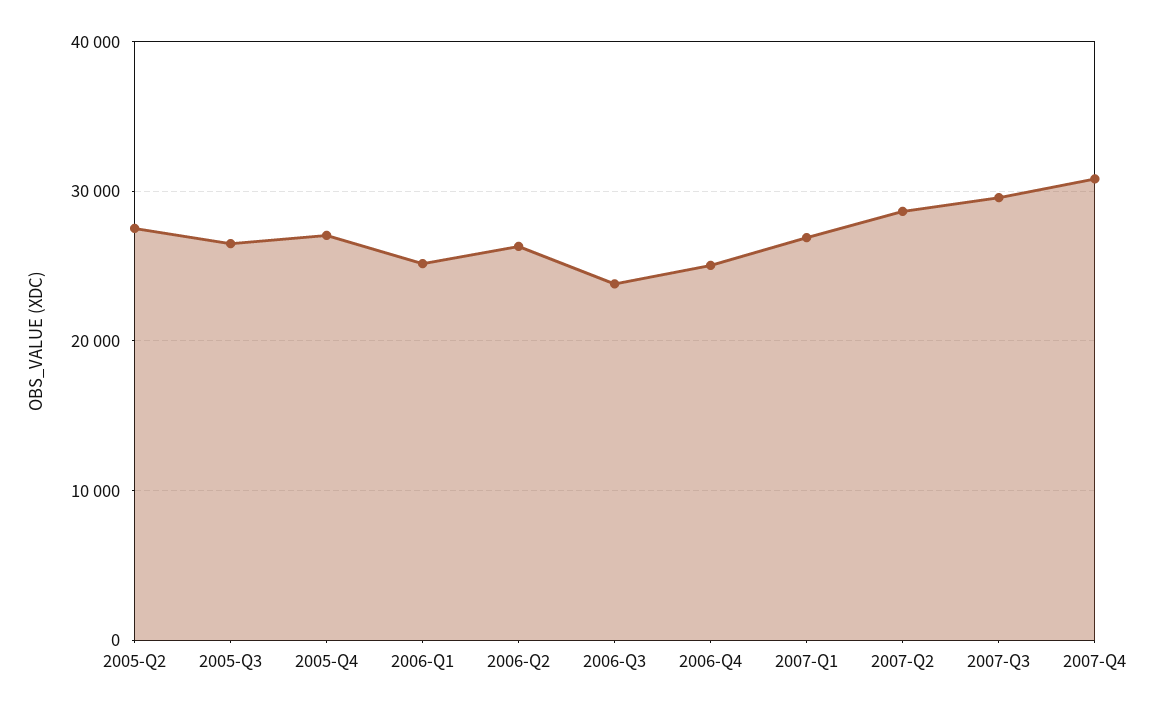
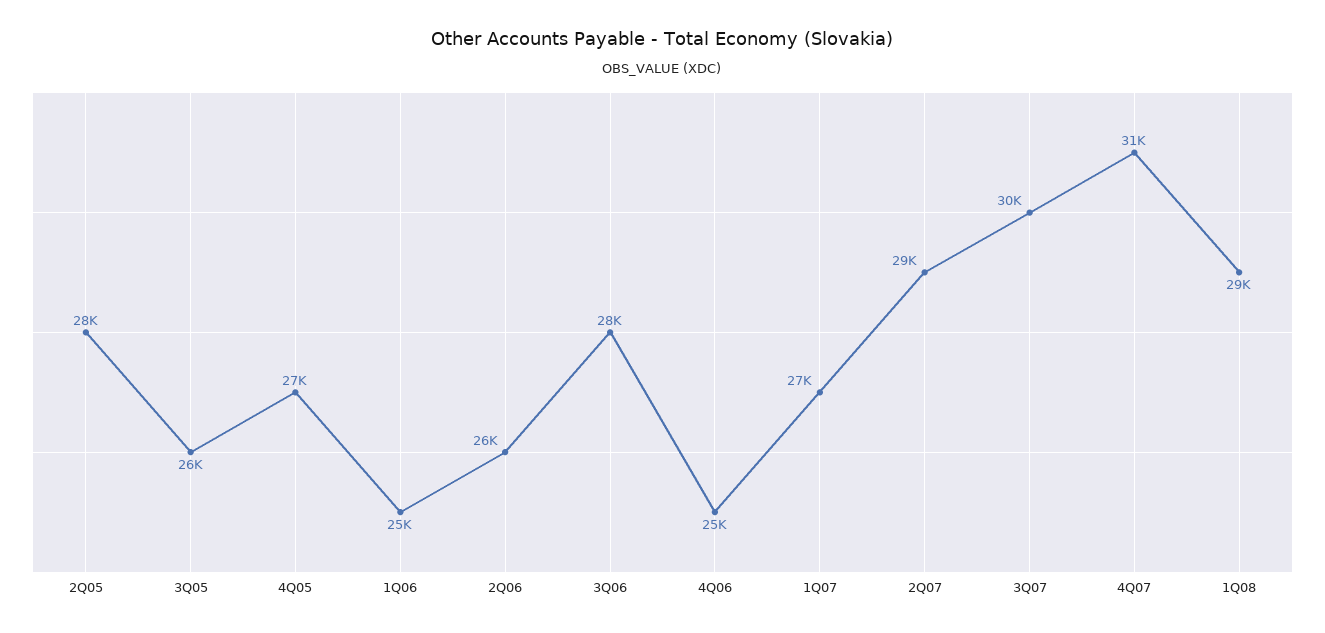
2006-Q3: 24000 -> 28000
1Q08: none -> 29000

